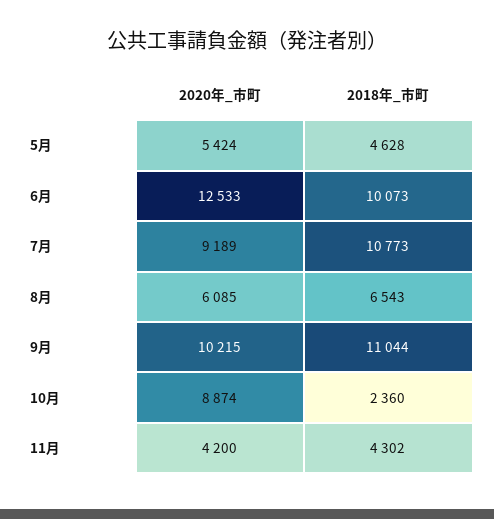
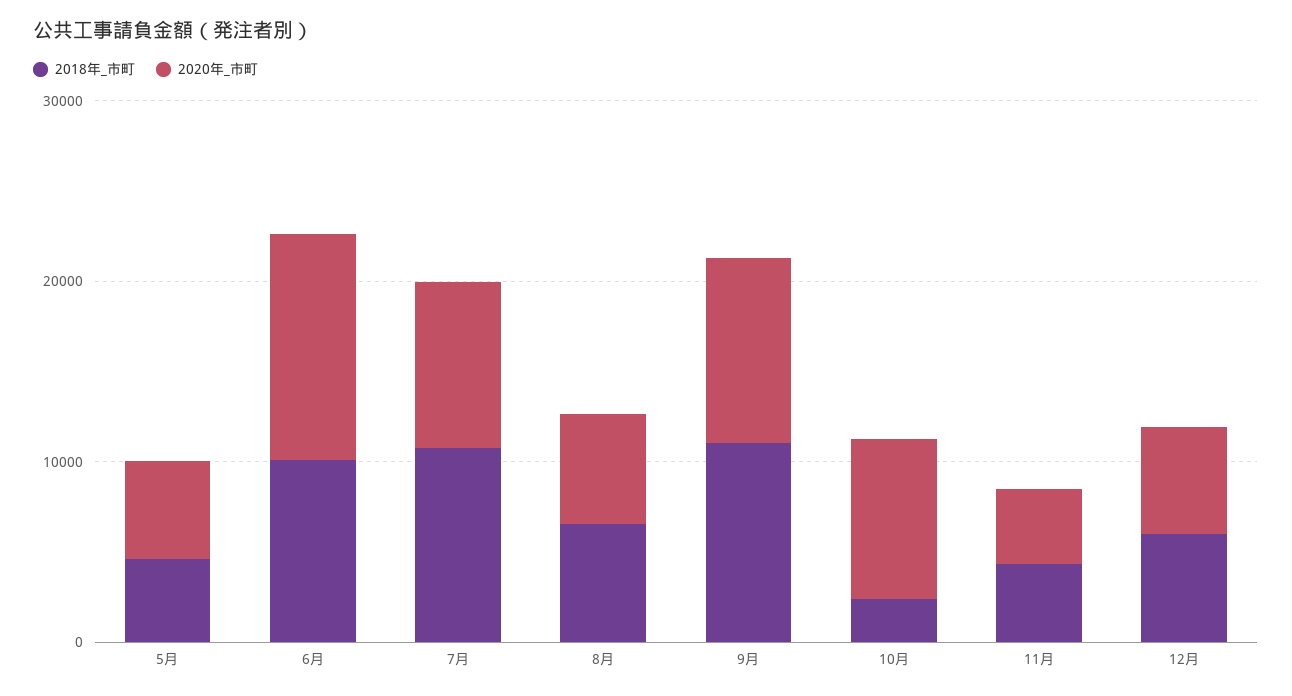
2018年_市町, 12月: none -> 6000
2020年_市町, 12月: none -> 6000

